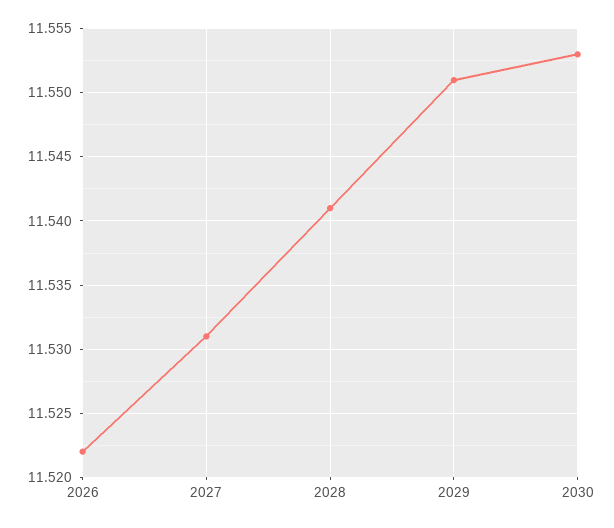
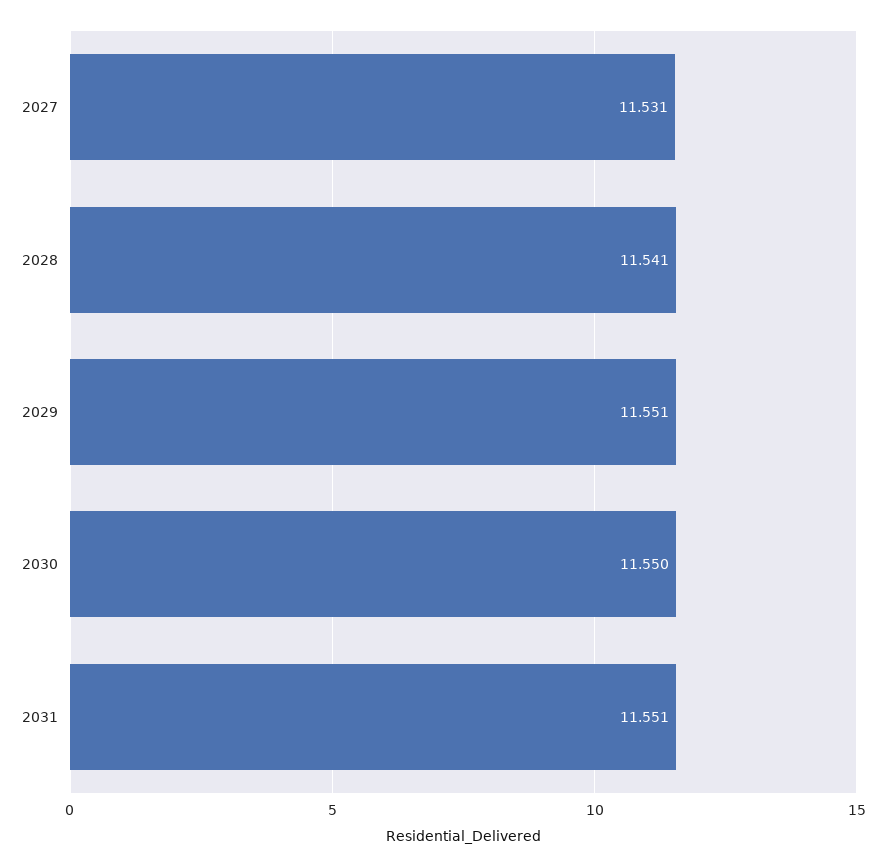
2026: 11.522 -> none
2030: 11.553 -> 11.55
2031: none -> 11.551

